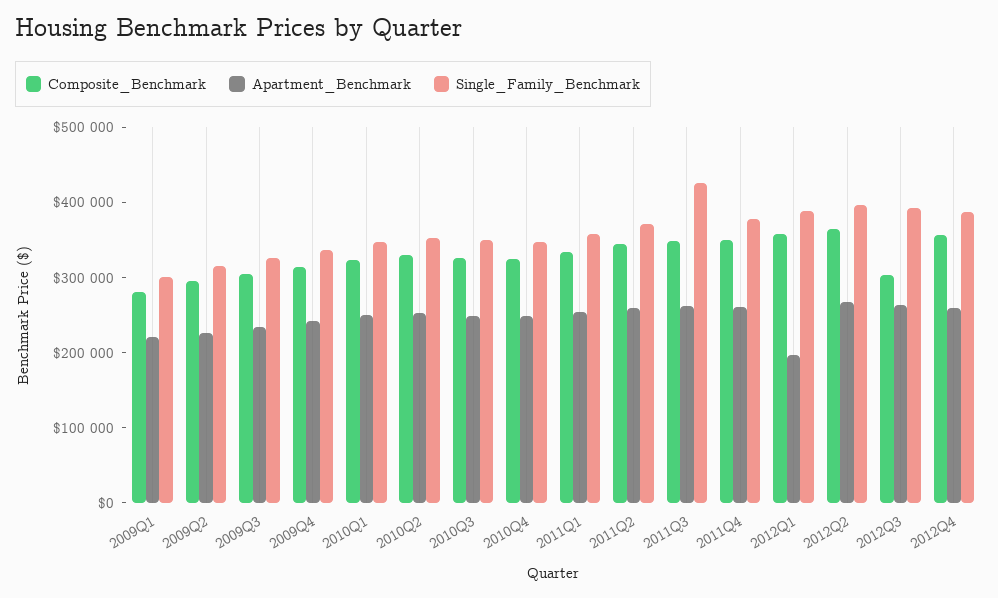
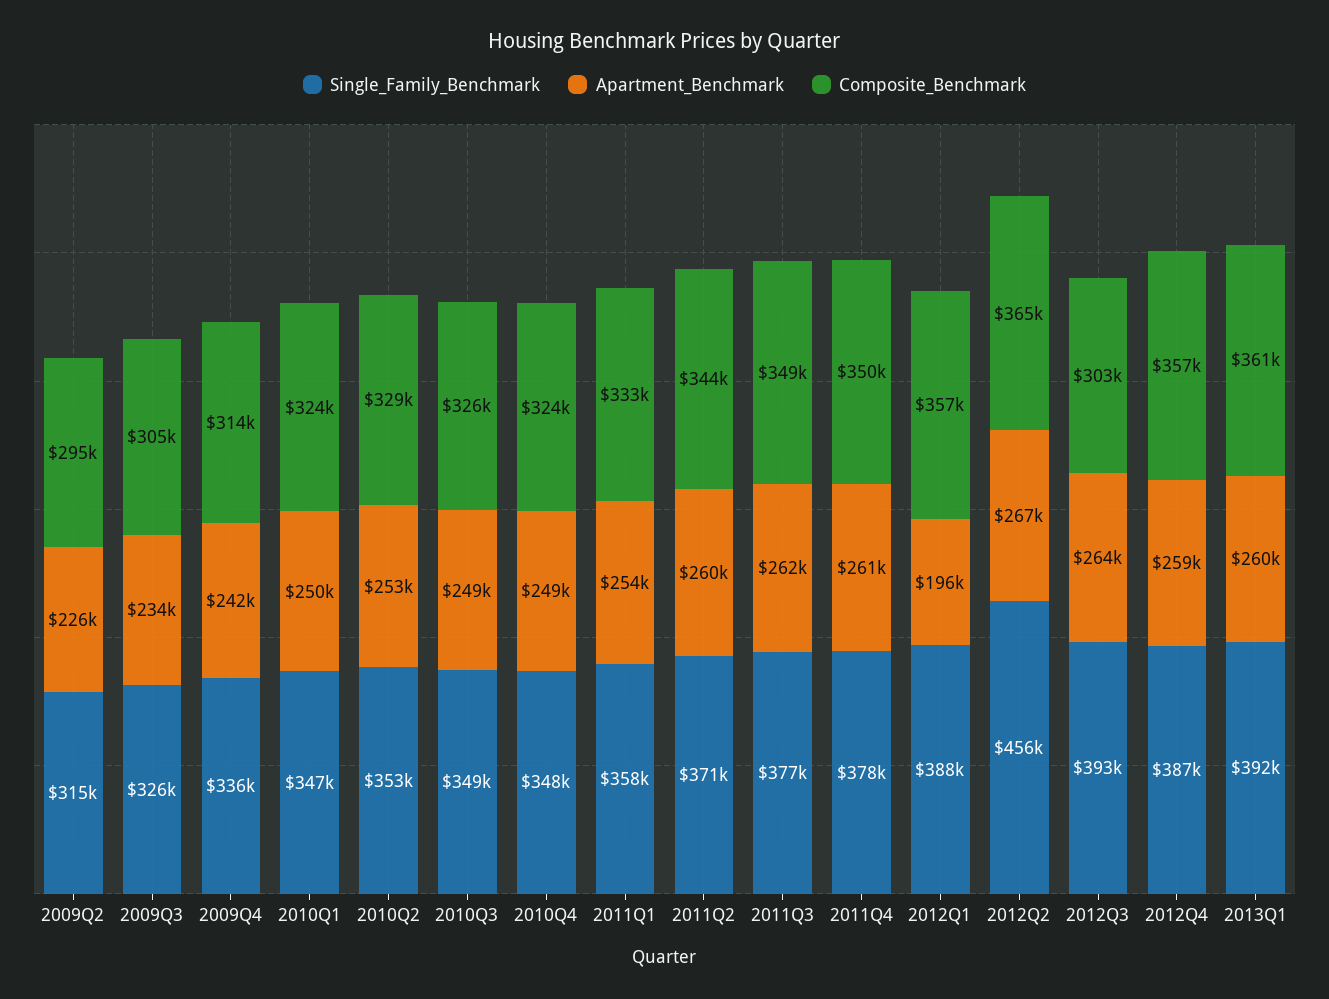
Composite_Benchmark, 2009Q1: 280000 -> none
Apartment_Benchmark, 2009Q1: 220000 -> none
Single_Family_Benchmark, 2009Q1: 300000 -> none
Single_Family_Benchmark, 2011Q3: 420000 -> 377000
Single_Family_Benchmark, 2012Q2: 400000 -> 456000
Single_Family_Benchmark, 2013Q1: none -> 392000
Apartment_Benchmark, 2013Q1: none -> 260000
Composite_Benchmark, 2013Q1: none -> 361000

